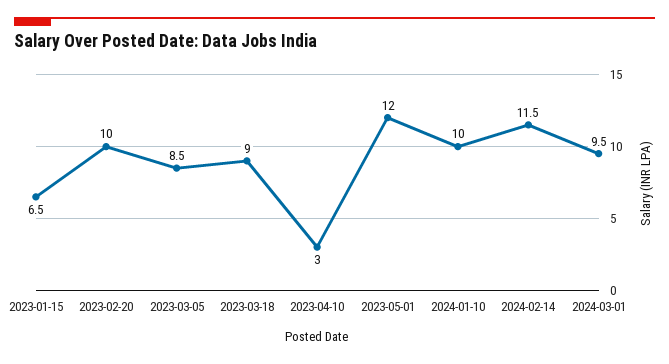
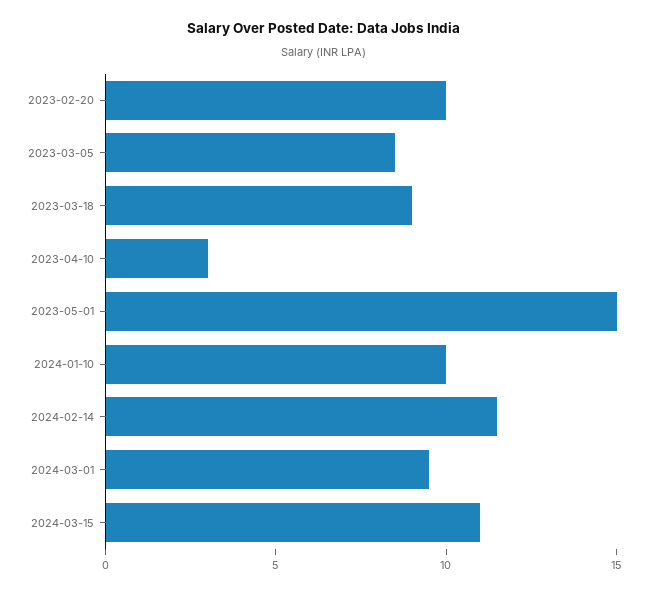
2023-01-15: 6.5 -> none
2023-05-01: 12 -> 15
2024-03-15: none -> 11

